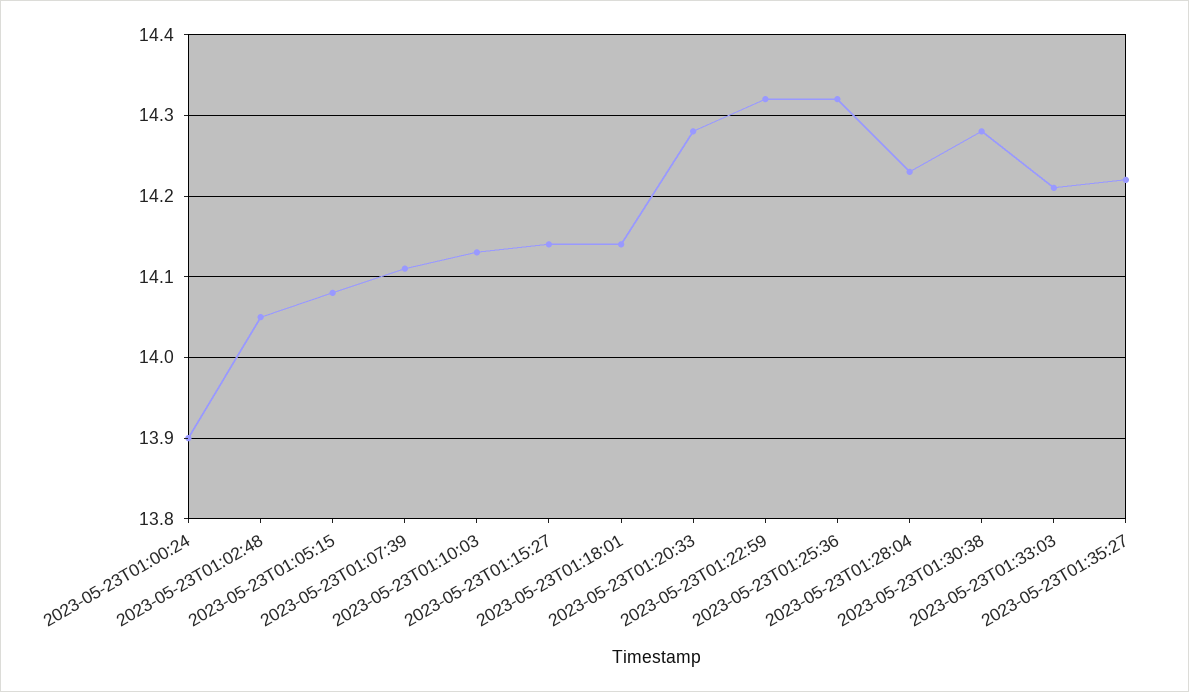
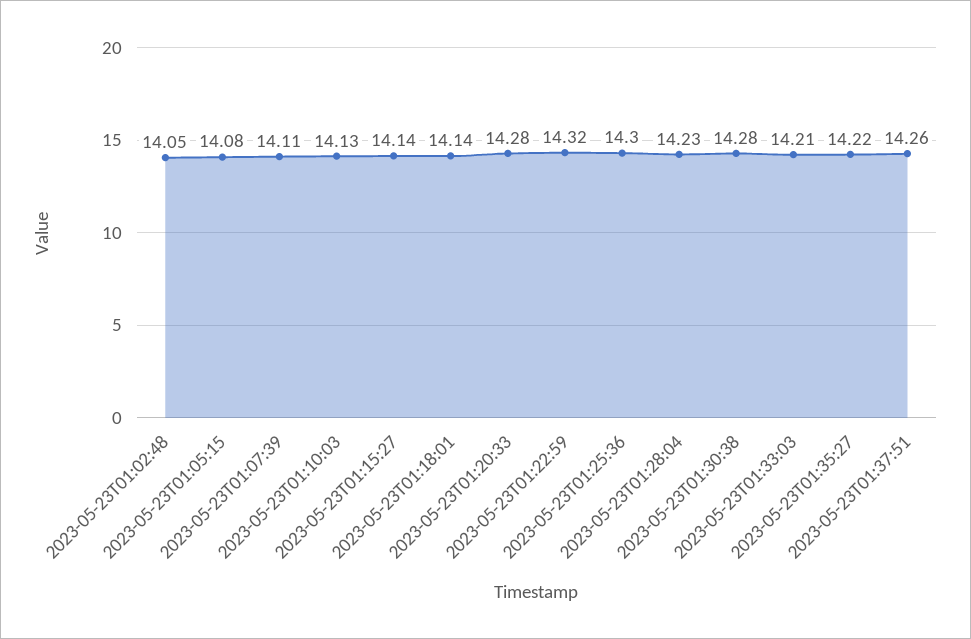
2023-05-23T01:00:24: 13.9 -> none
2023-05-23T01:25:36: 14.32 -> 14.3
2023-05-23T01:37:51: none -> 14.26

